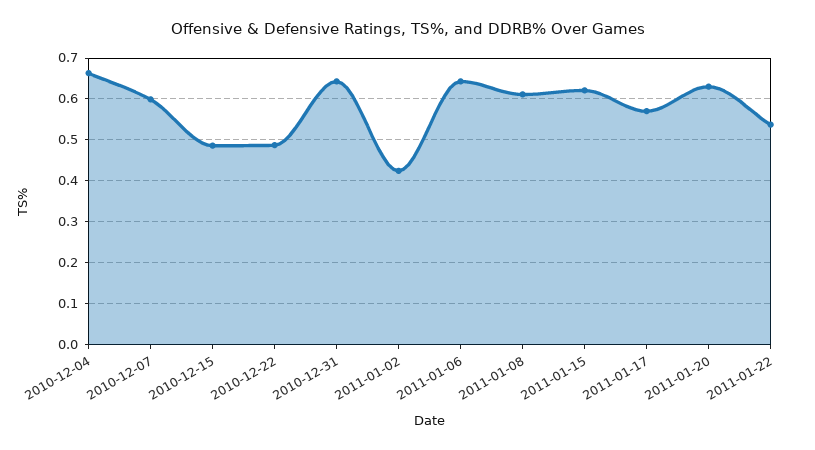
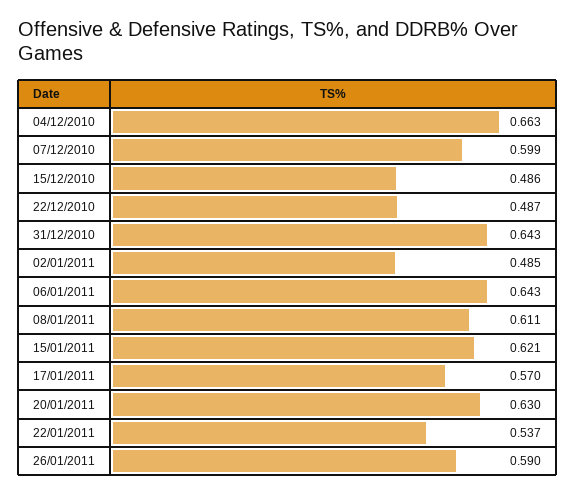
2011-01-02: 0.42 -> 0.485
26/01/2011: none -> 0.59

